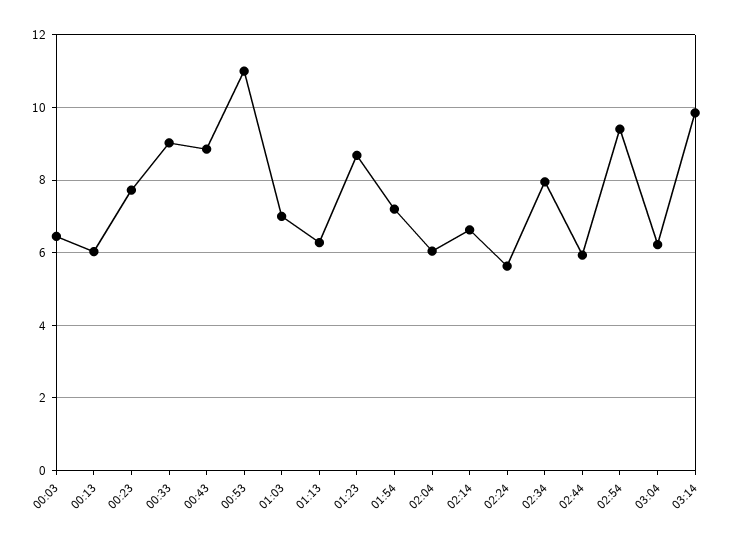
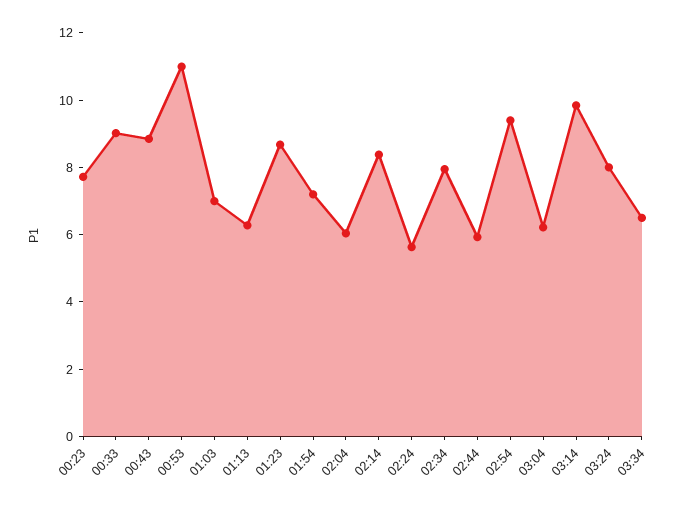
00:03: 6.4 -> none
00:13: 6 -> none
02:14: 6.6 -> 8.5
03:24: none -> 8
03:34: none -> 6.5

